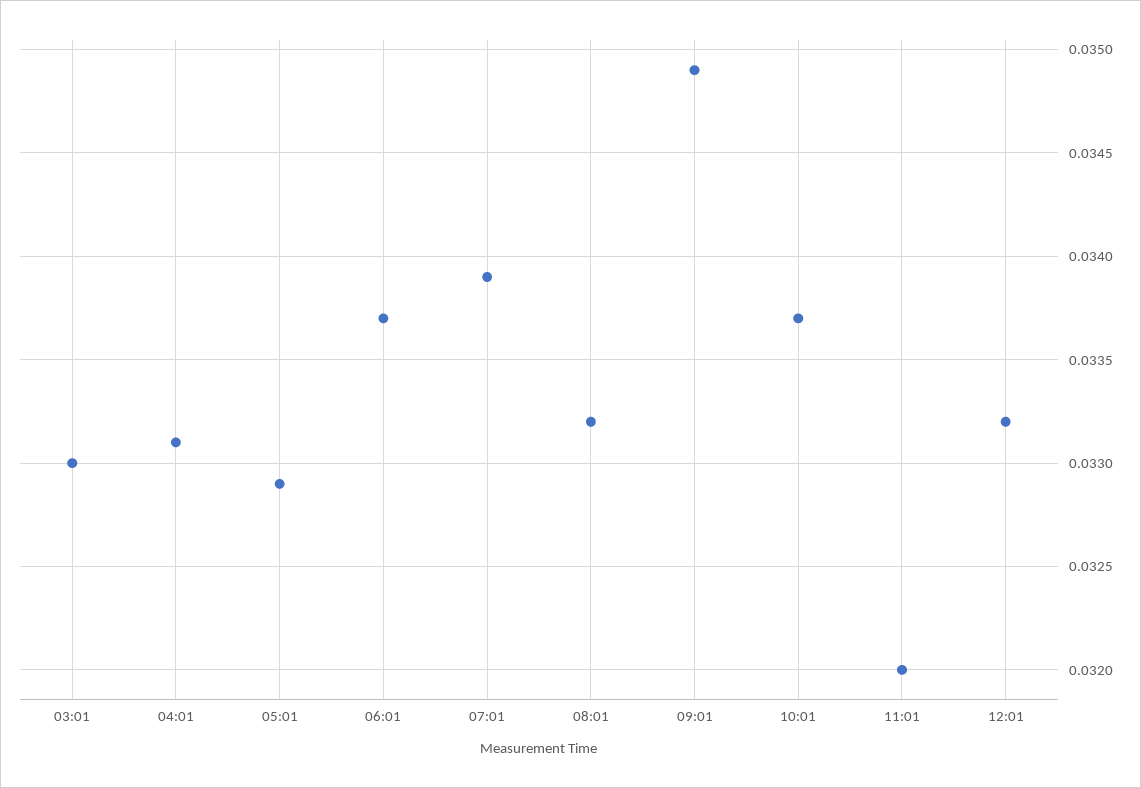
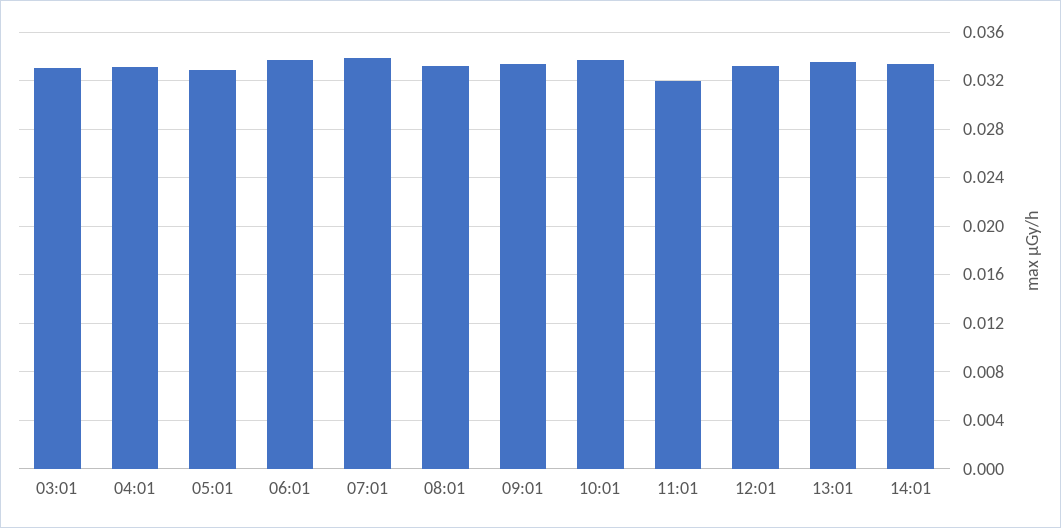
09:01: 0.0349 -> 0.0335
13:01: none -> 0.0335
14:01: none -> 0.0335

